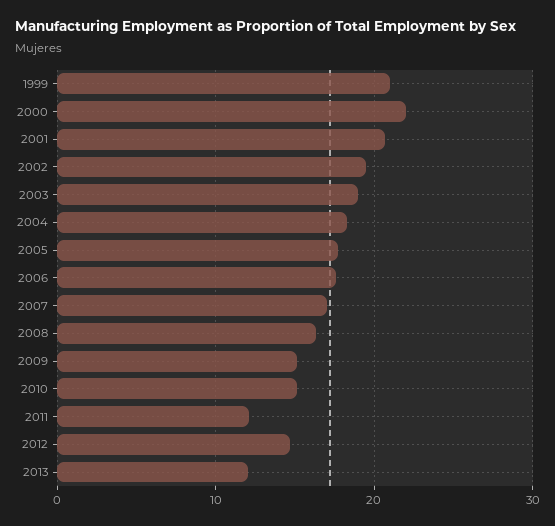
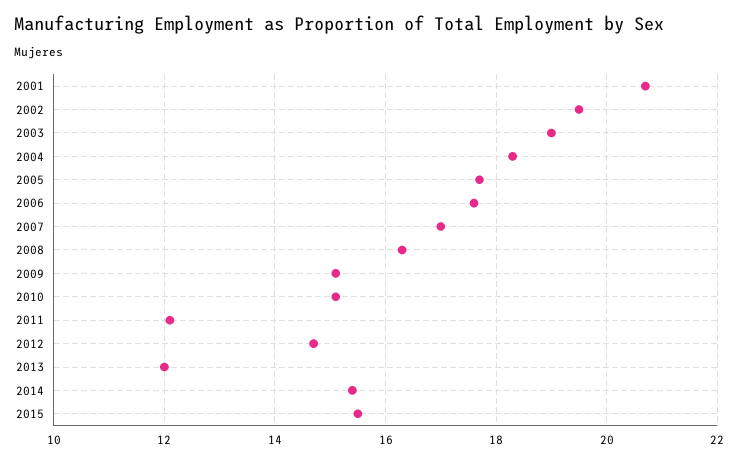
1999: 21 -> none
2000: 22 -> none
2014: none -> 15.5
2015: none -> 15.5

